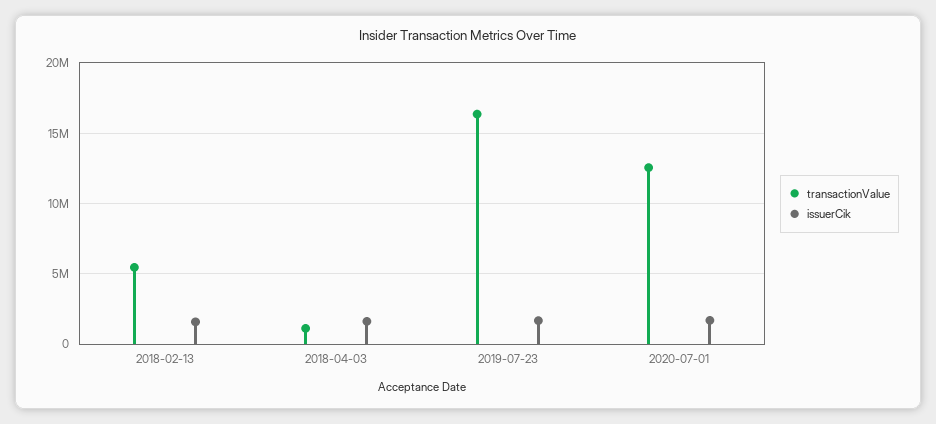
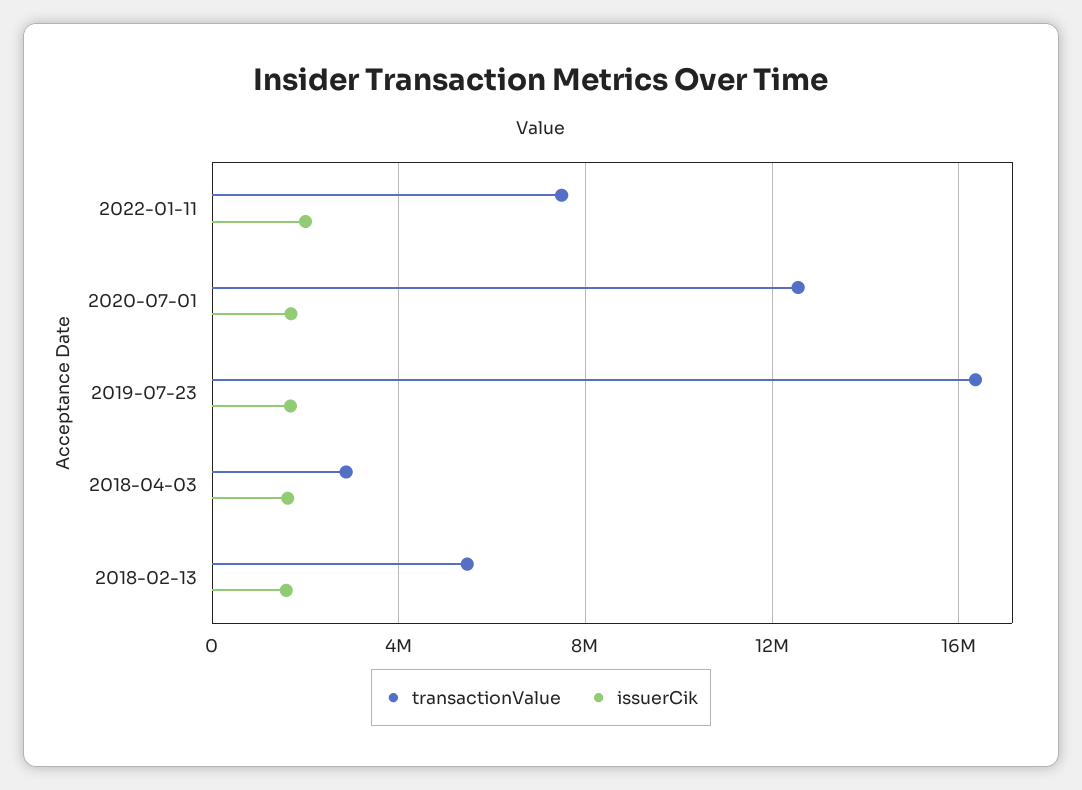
transactionValue, 2018-04-03: 1000000 -> 3000000
transactionValue, 2022-01-11: none -> 7500000
issuerCik, 2022-01-11: none -> 2000000

